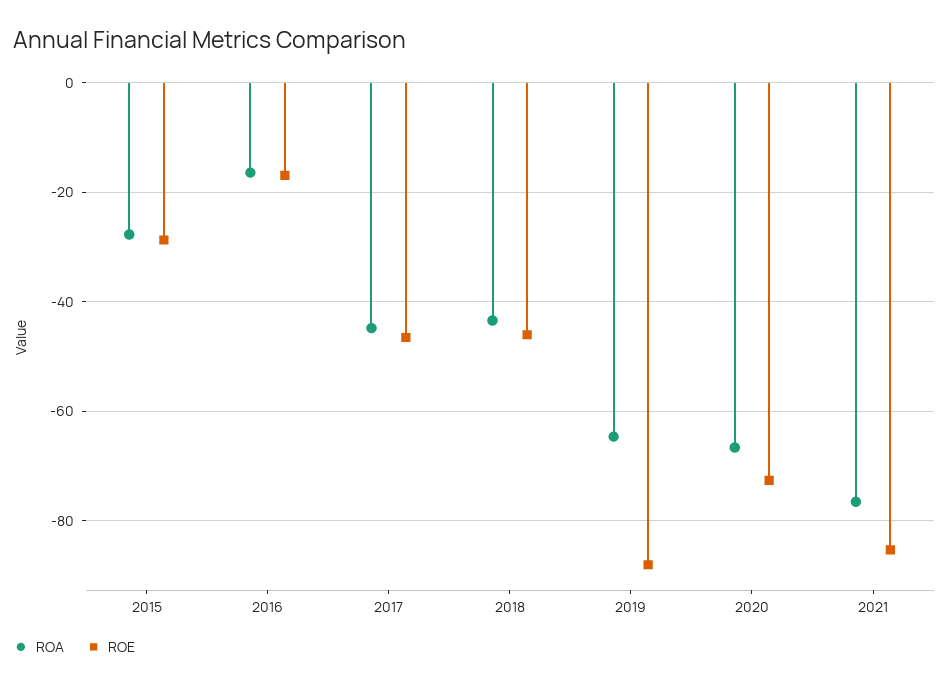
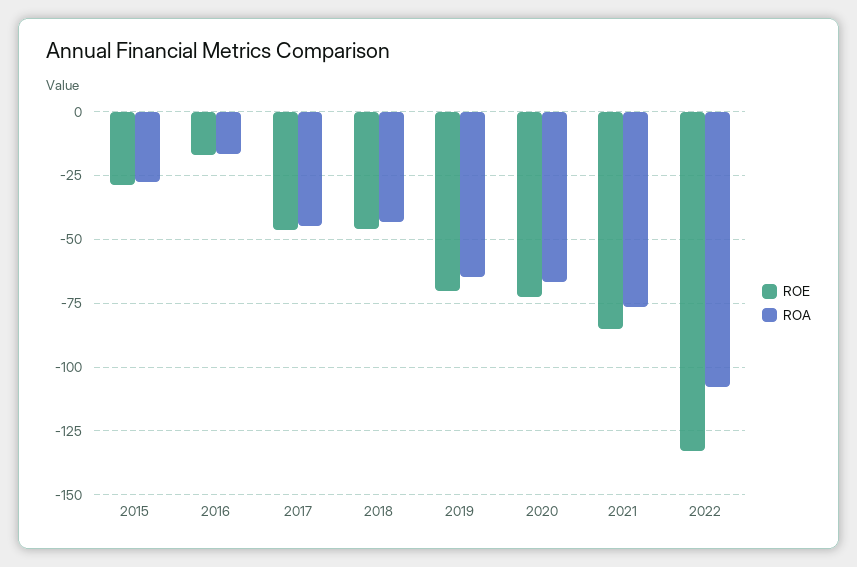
ROE, 2019: -88 -> -70
ROE, 2022: none -> -132.5
ROA, 2022: none -> -107.5

